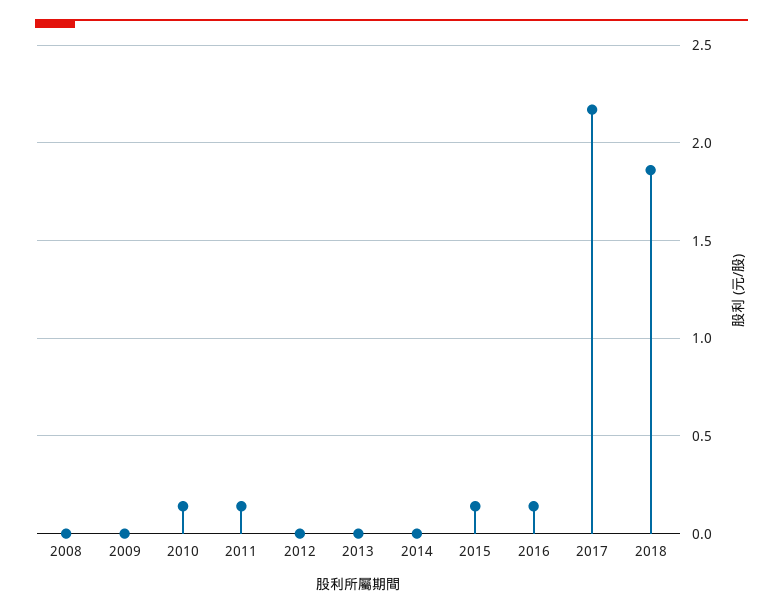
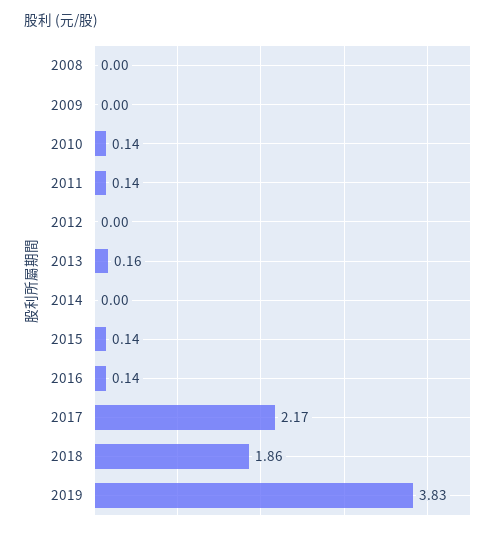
2013: 0 -> 0.16
2019: none -> 3.83

